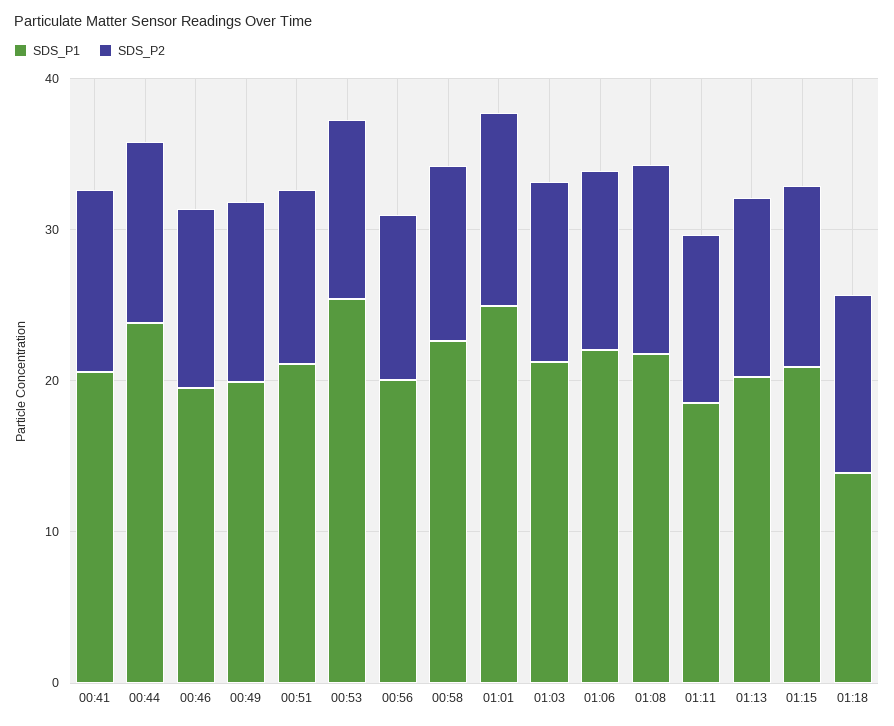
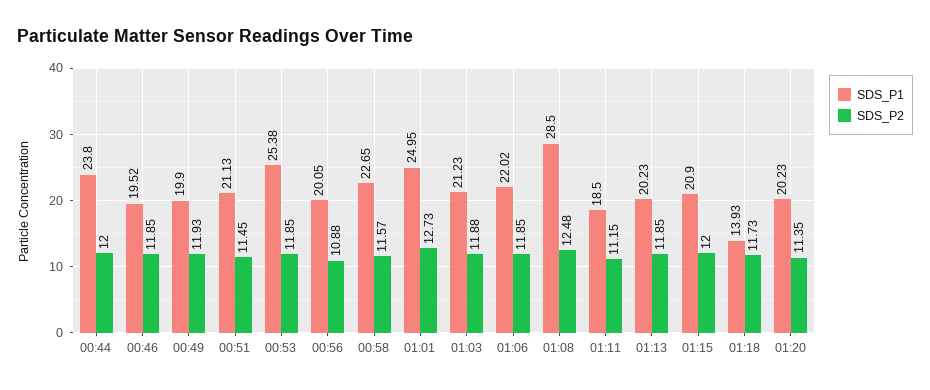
SDS_P1, 00:41: 20 -> none
SDS_P2, 00:41: 12 -> none
SDS_P1, 01:08: 22 -> 28.5
SDS_P1, 01:20: none -> 20.23
SDS_P2, 01:20: none -> 11.35

